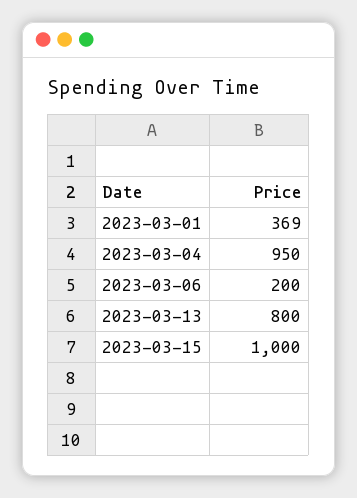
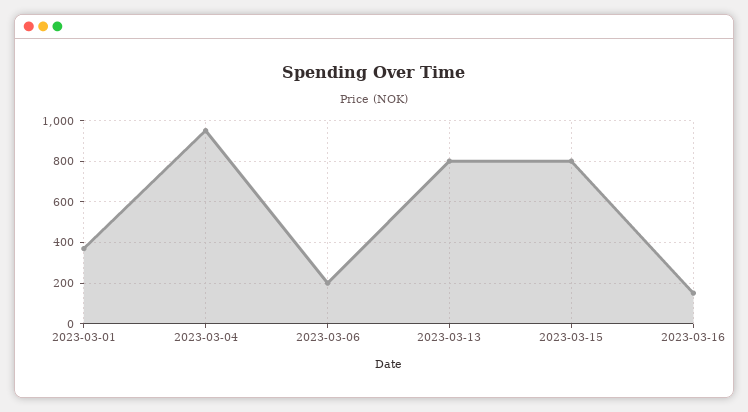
2023-03-15: 1000 -> 800
2023-03-16: none -> 150

